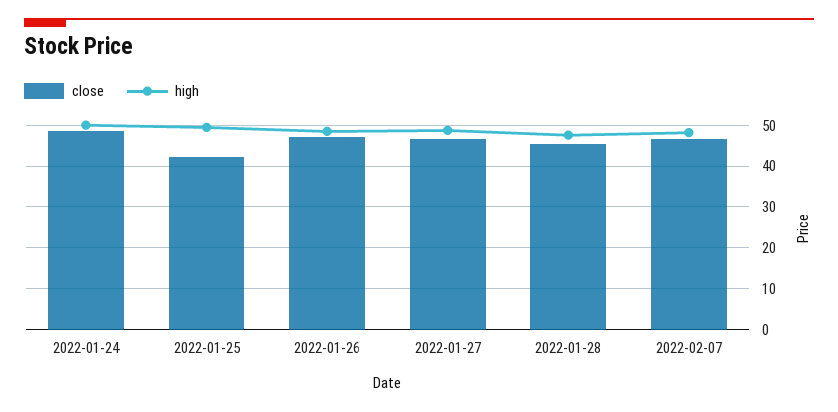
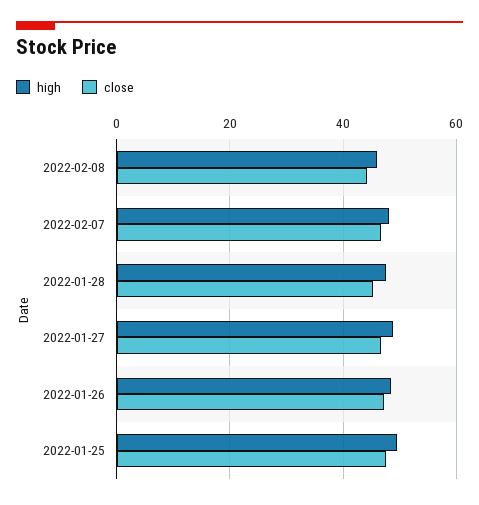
close, 2022-01-24: 48 -> none
high, 2022-01-24: 50 -> none
close, 2022-01-25: 42 -> 48
high, 2022-02-08: none -> 46
close, 2022-02-08: none -> 44

